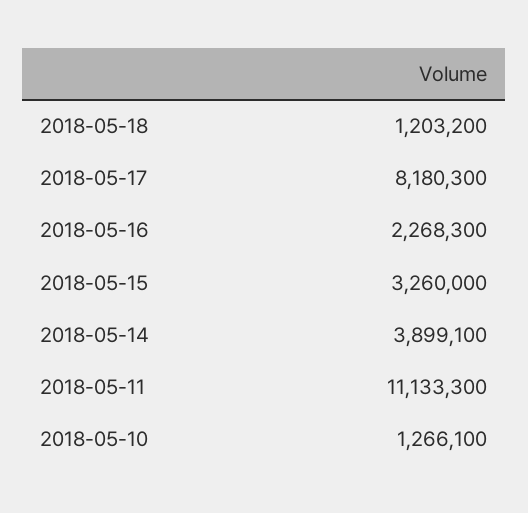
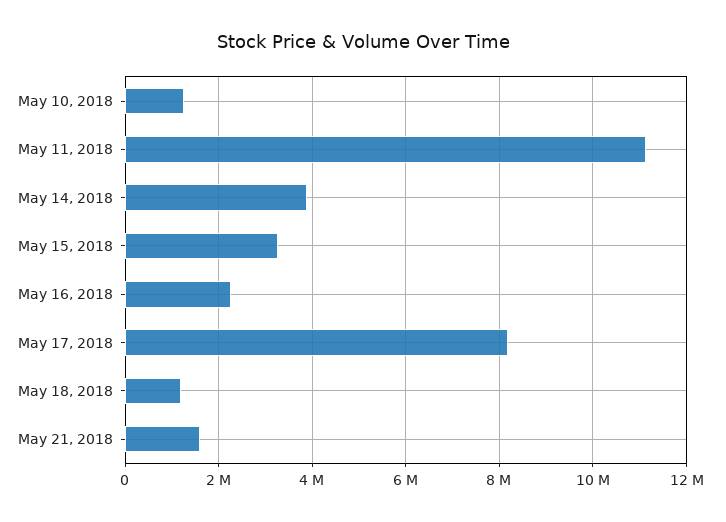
May 21, 2018: none -> 1600000

